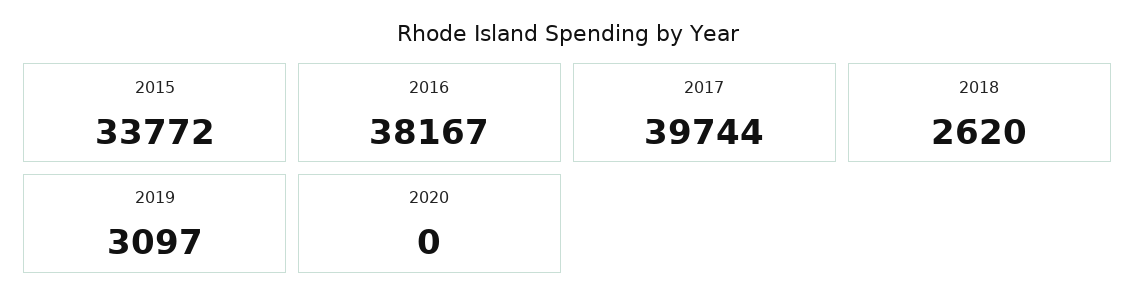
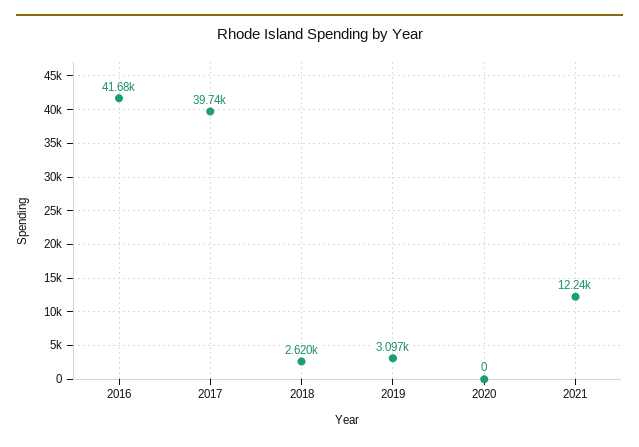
2015: 33772 -> none
2016: 38167 -> 41680
2021: none -> 12240

